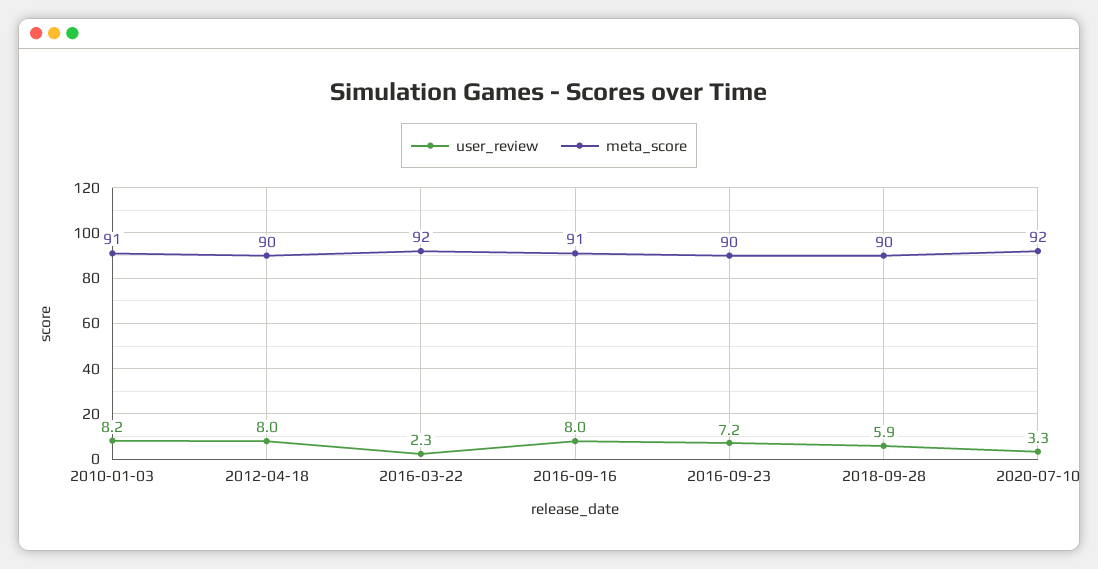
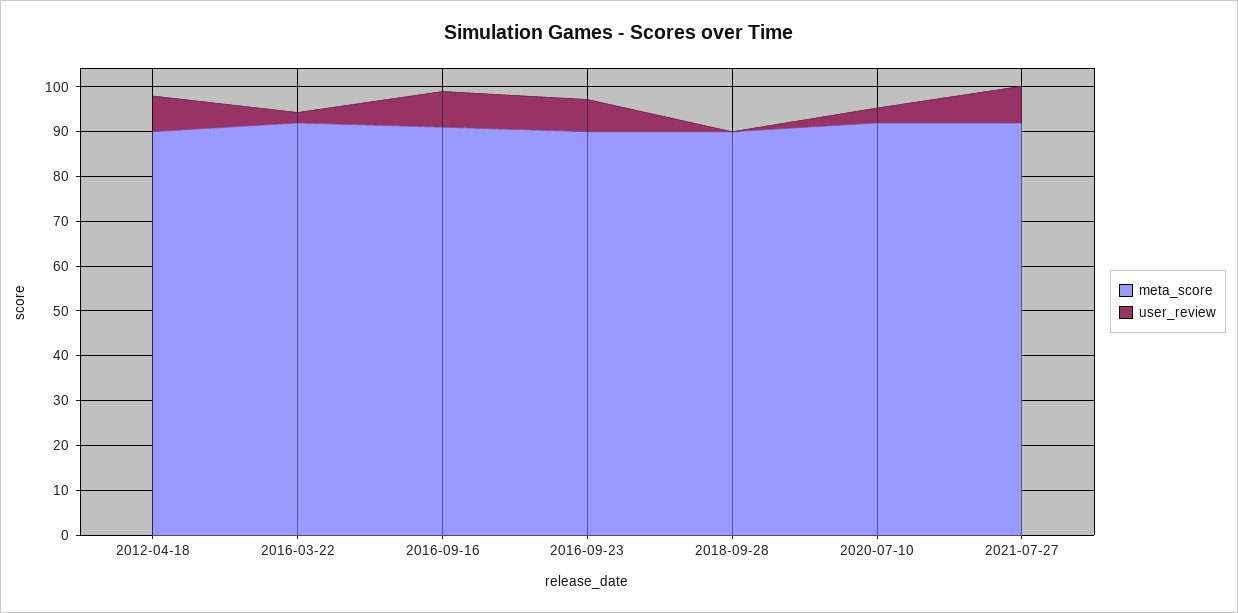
user_review, 2010-01-03: 8.2 -> none
meta_score, 2010-01-03: 91 -> none
user_review, 2018-09-28: 5.9 -> 0
meta_score, 2021-07-27: none -> 92
user_review, 2021-07-27: none -> 8

